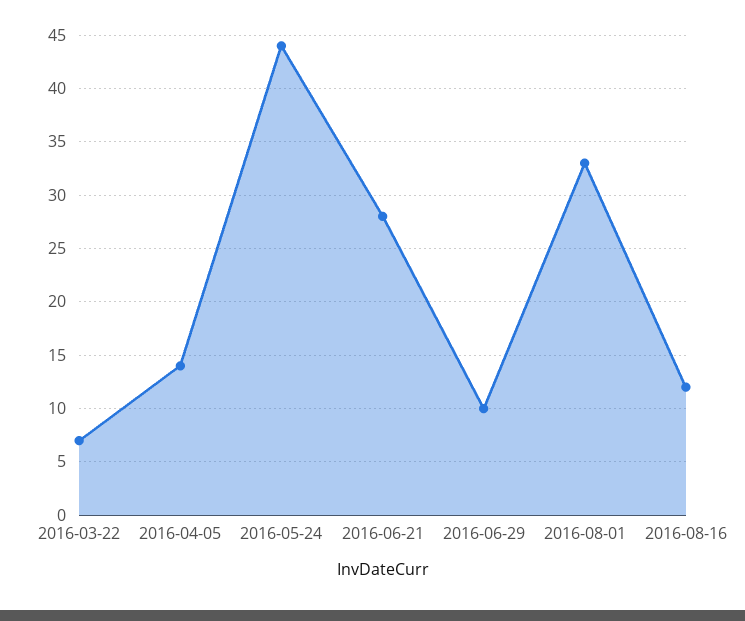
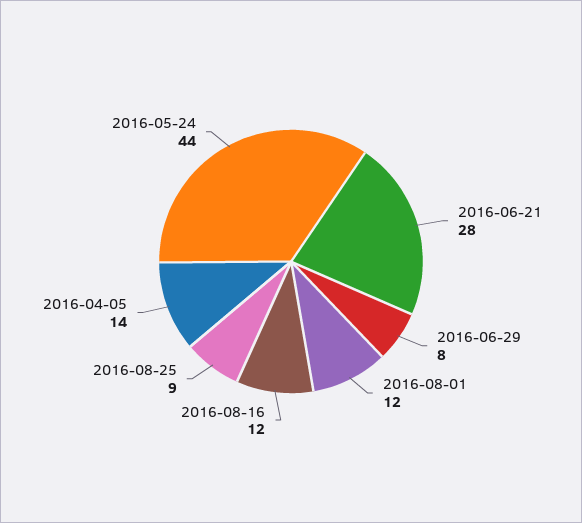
2016-03-22: 7 -> none
2016-06-29: 10 -> 8
2016-08-01: 33 -> 12
2016-08-25: none -> 9

